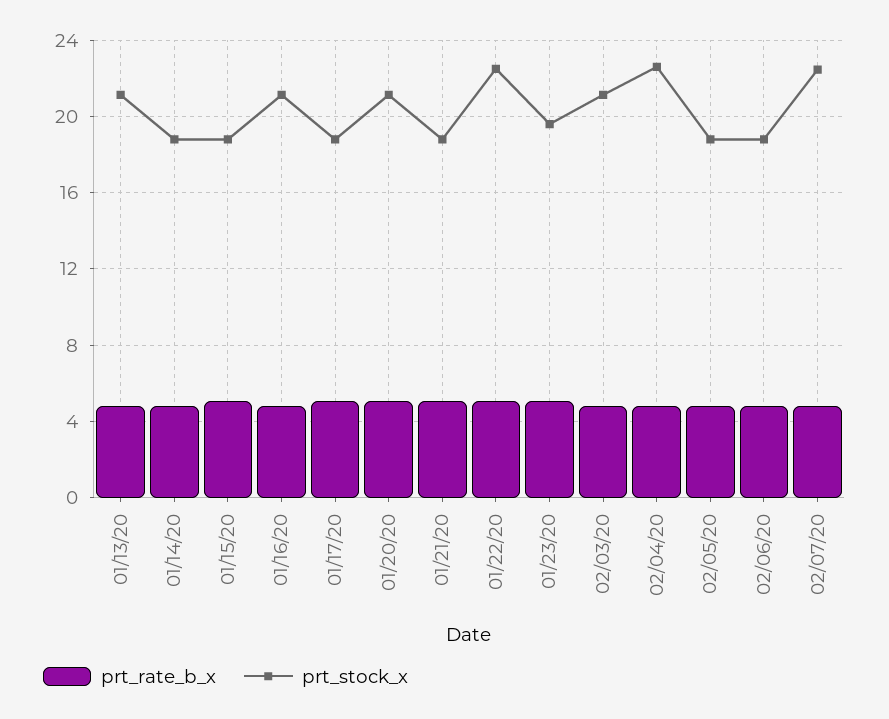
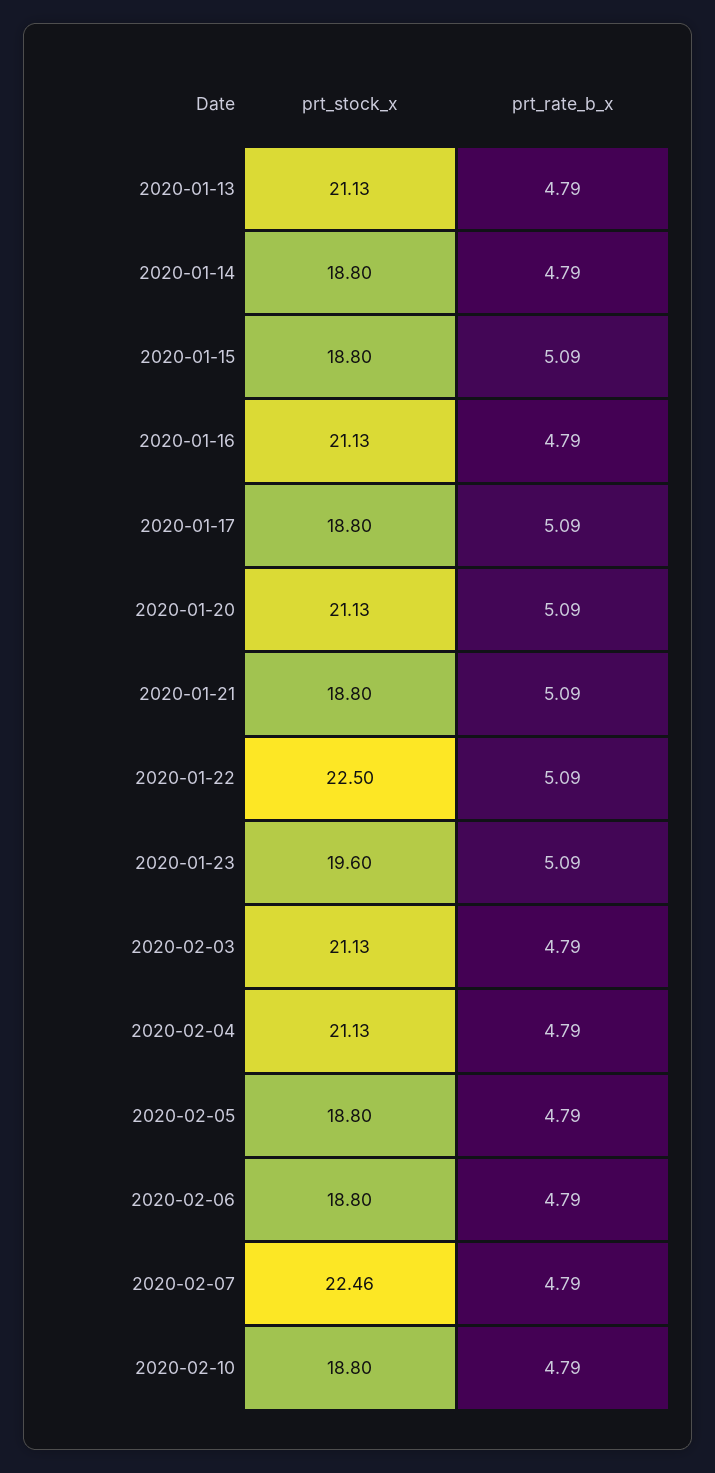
prt_stock_x, 02/04/20: 22.5 -> 21.13
prt_stock_x, 2020-02-10: none -> 18.8
prt_rate_b_x, 2020-02-10: none -> 4.79

